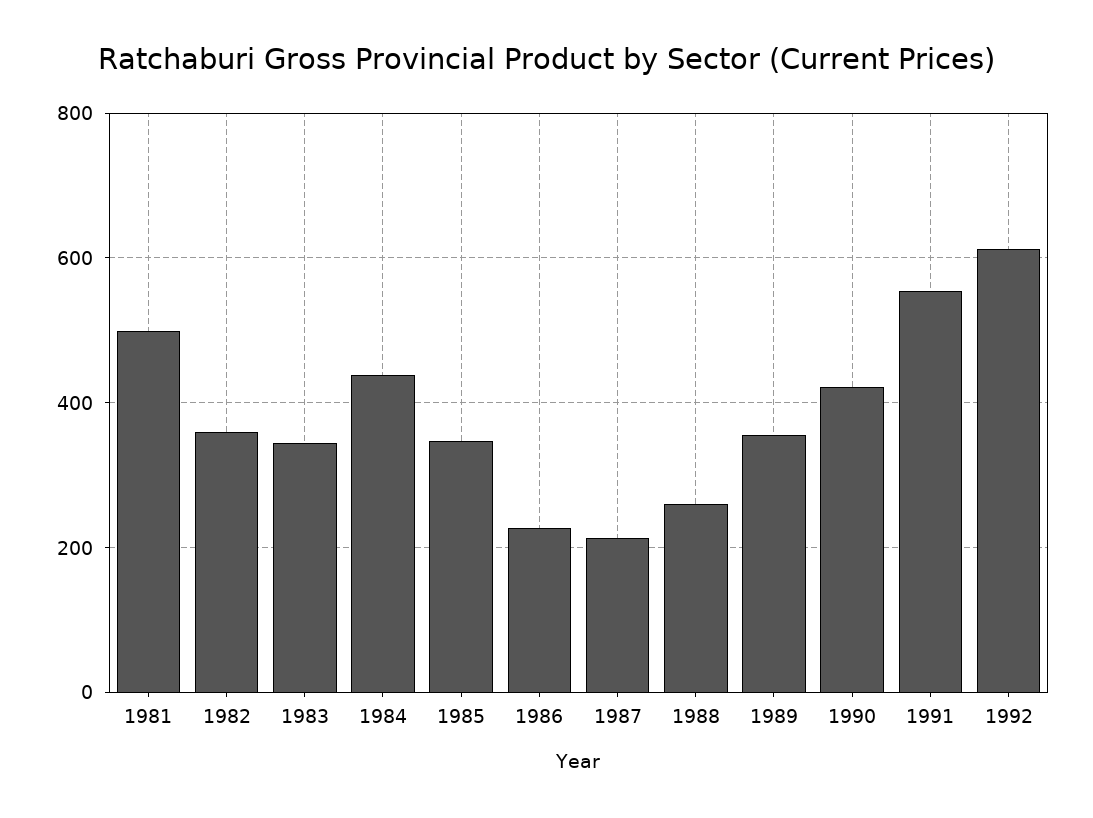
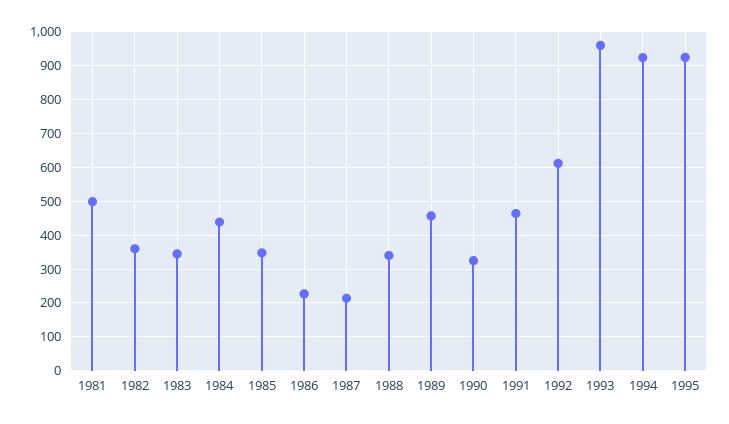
1988: 260 -> 340
1989: 360 -> 460
1990: 420 -> 320
1991: 560 -> 460
1993: none -> 960
1994: none -> 920
1995: none -> 920

